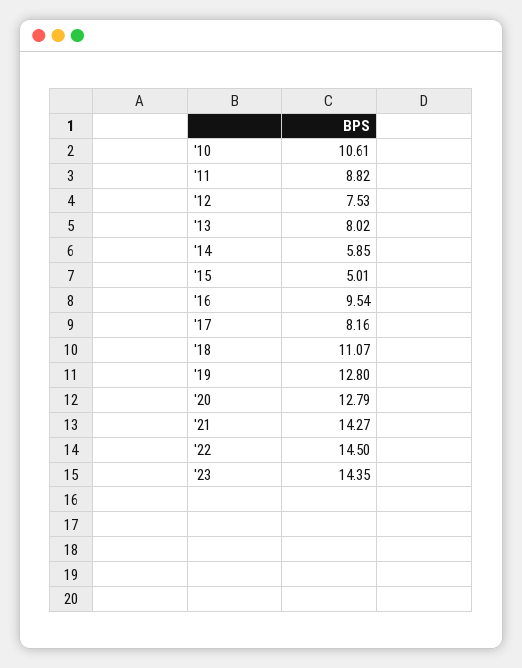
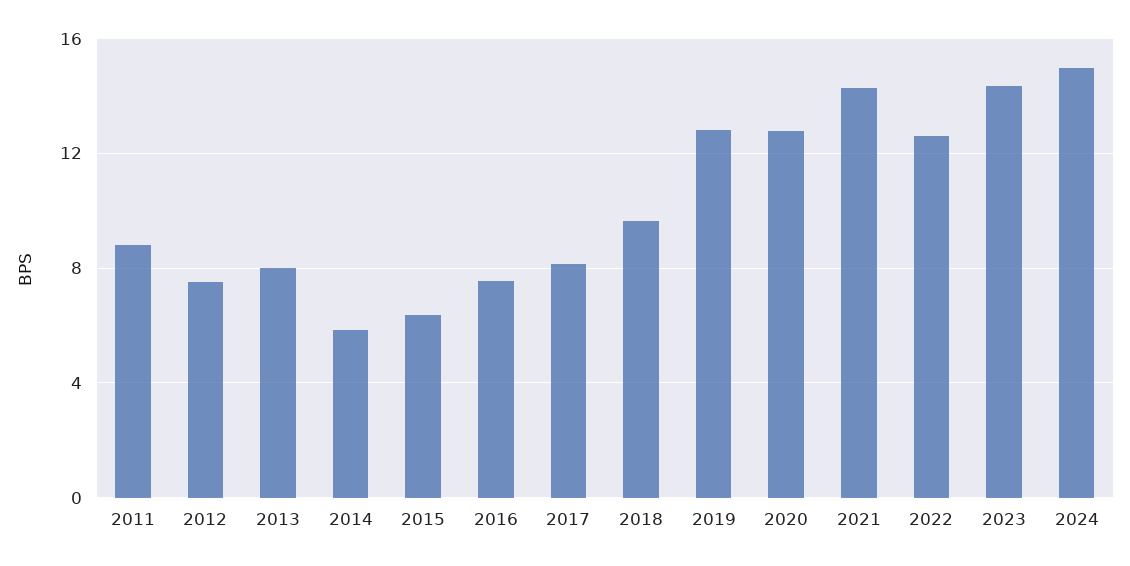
'10: 10.61 -> none
'15: 5.01 -> 6.5
'16: 9.54 -> 7.5
'18: 11.07 -> 9.5
'22: 14.5 -> 12.5
2024: none -> 15

